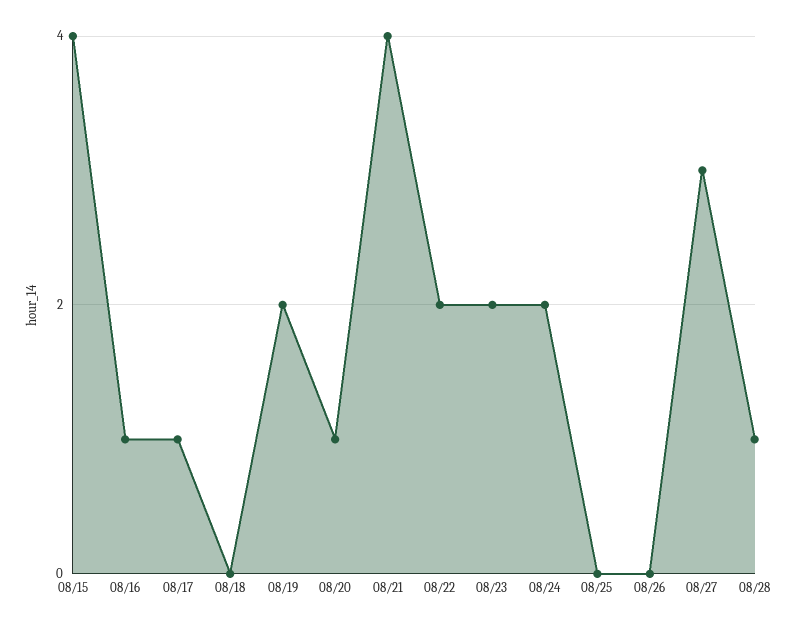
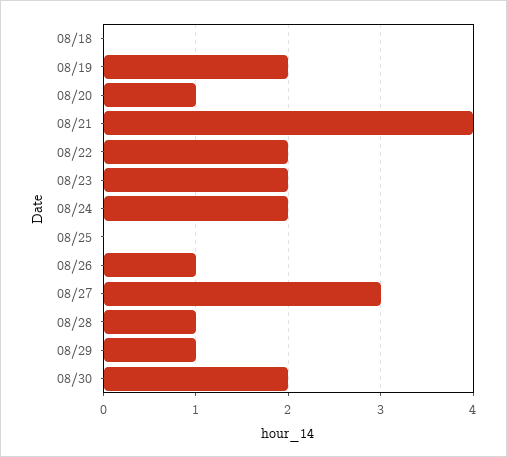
08/15: 4 -> none
08/16: 1 -> none
08/17: 1 -> none
08/26: 0 -> 1
08/29: none -> 1
08/30: none -> 2

